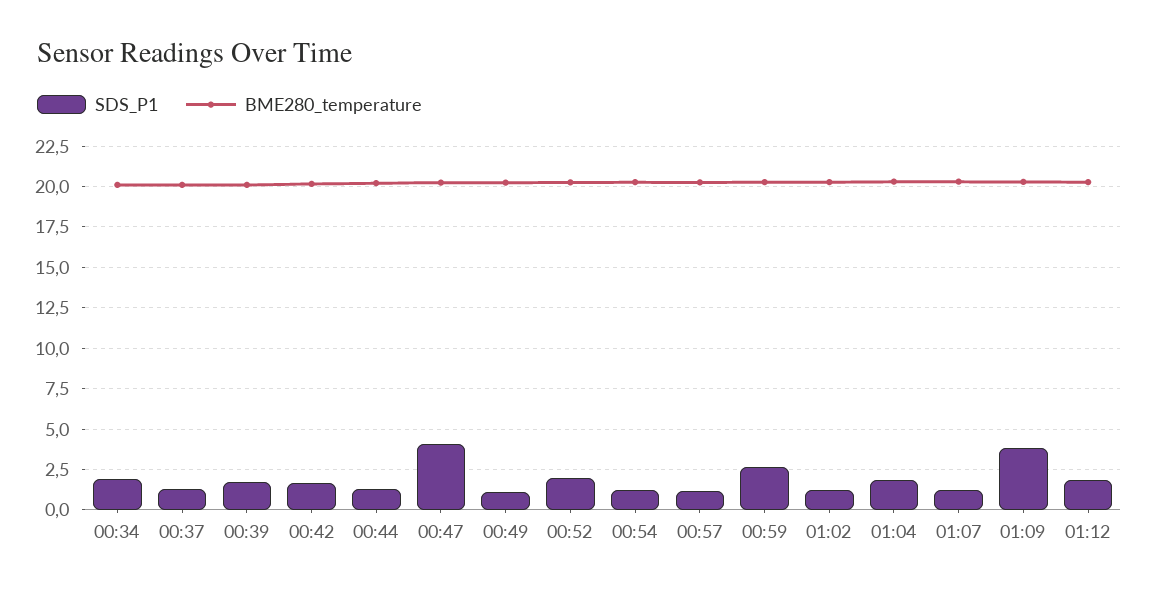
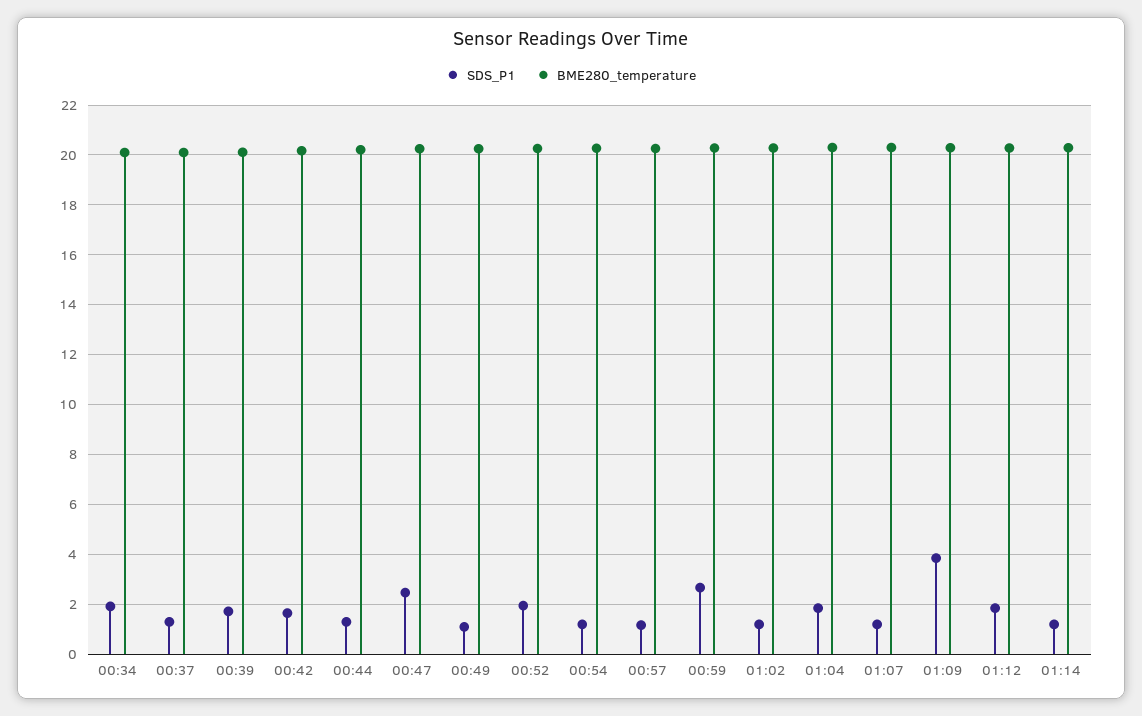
SDS_P1, 00:47: 4 -> 2.5
SDS_P1, 01:14: none -> 1.25
BME280_temperature, 01:14: none -> 20.25

